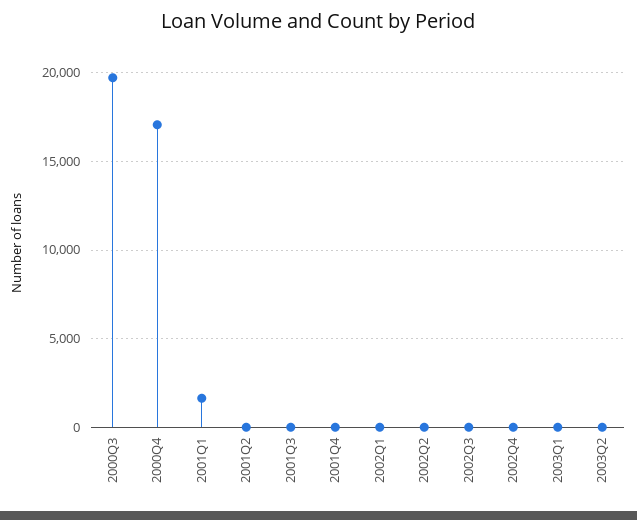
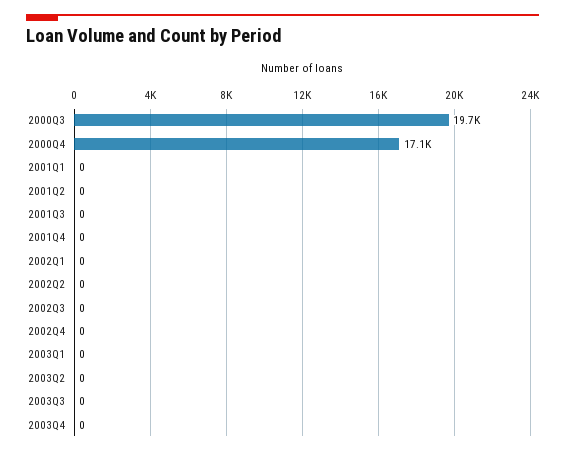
2001Q1: 1500 -> 0
2003Q3: none -> 0
2003Q4: none -> 0

